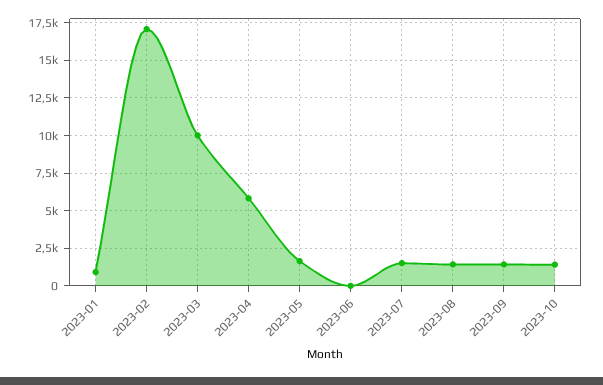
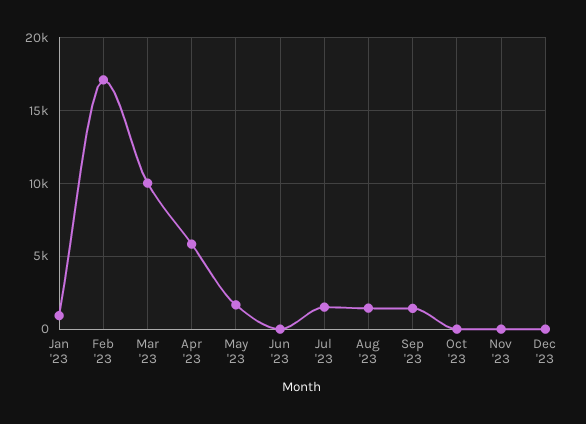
2023-10: 1500 -> 0
Nov '23: none -> 0
Dec '23: none -> 0

